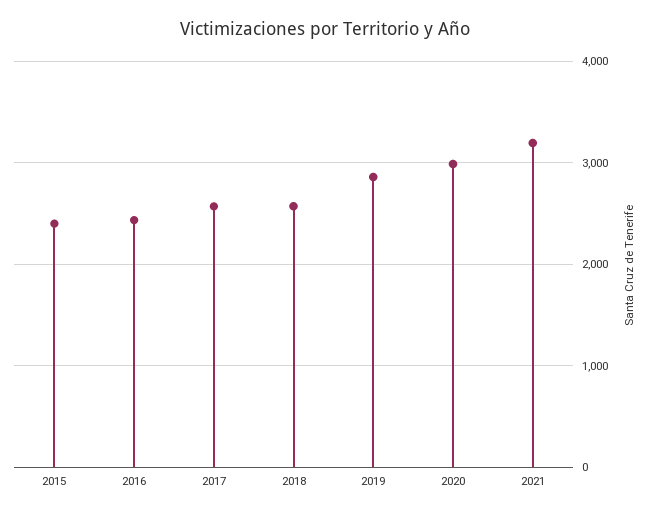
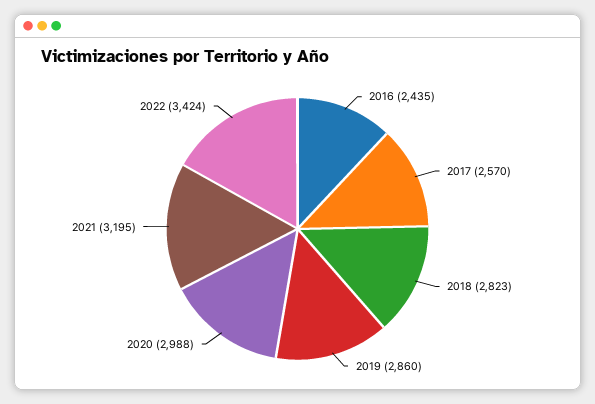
2015: 2400 -> none
2018: 2600 -> 2823
2022: none -> 3424

